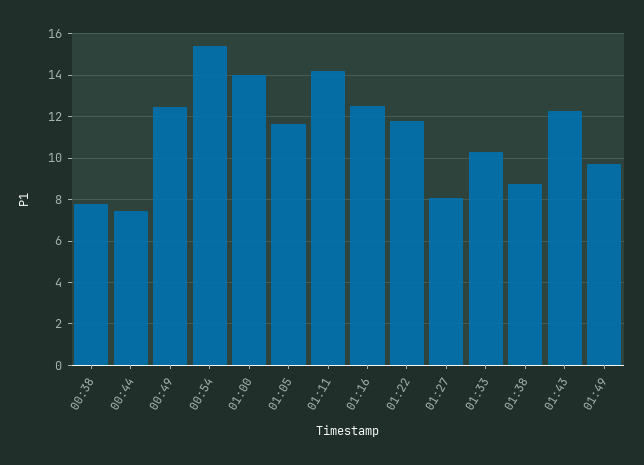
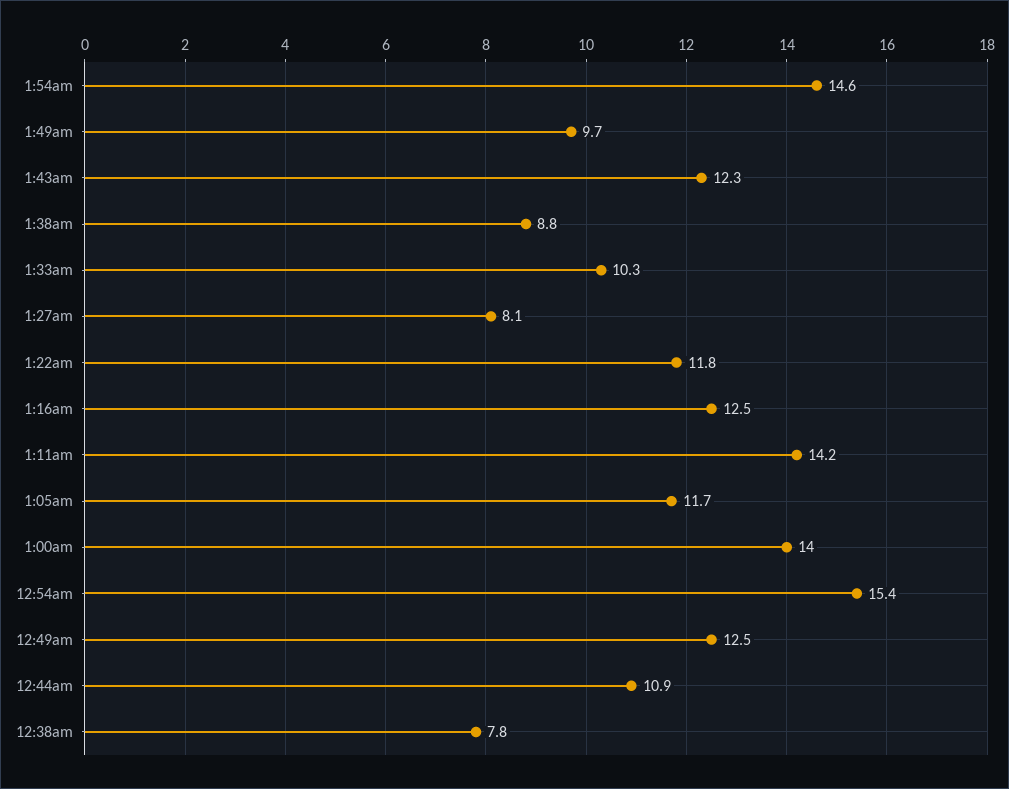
00:44: 7.5 -> 10.9
1:54am: none -> 14.6

